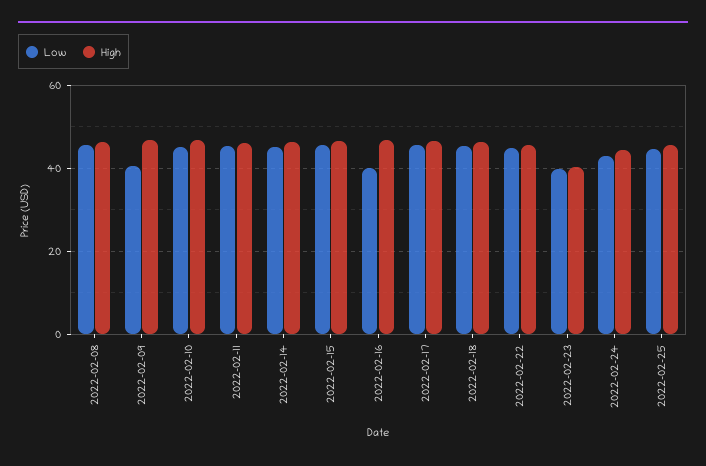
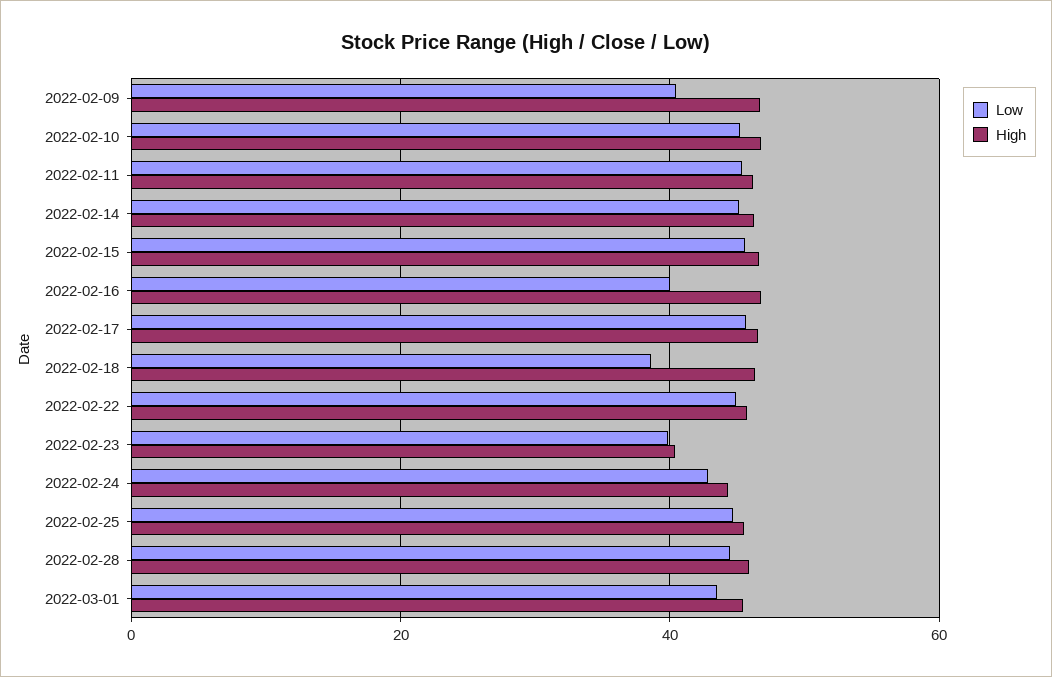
Low, 2022-02-08: 46 -> none
High, 2022-02-08: 46 -> none
Low, 2022-02-18: 46 -> 38
Low, 2022-02-28: none -> 44
High, 2022-02-28: none -> 46
Low, 2022-03-01: none -> 44
High, 2022-03-01: none -> 46

